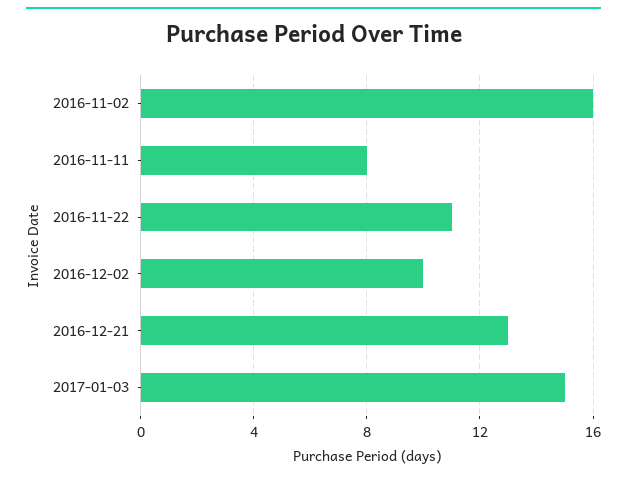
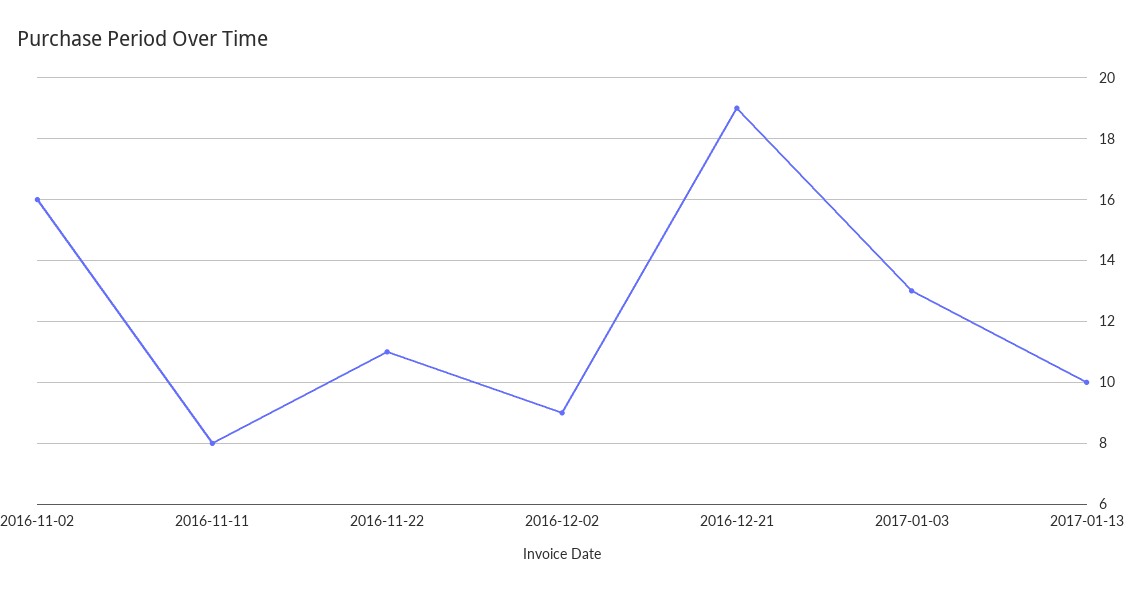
2016-12-02: 10 -> 9
2016-12-21: 13 -> 19
2017-01-03: 15 -> 13
2017-01-13: none -> 10

